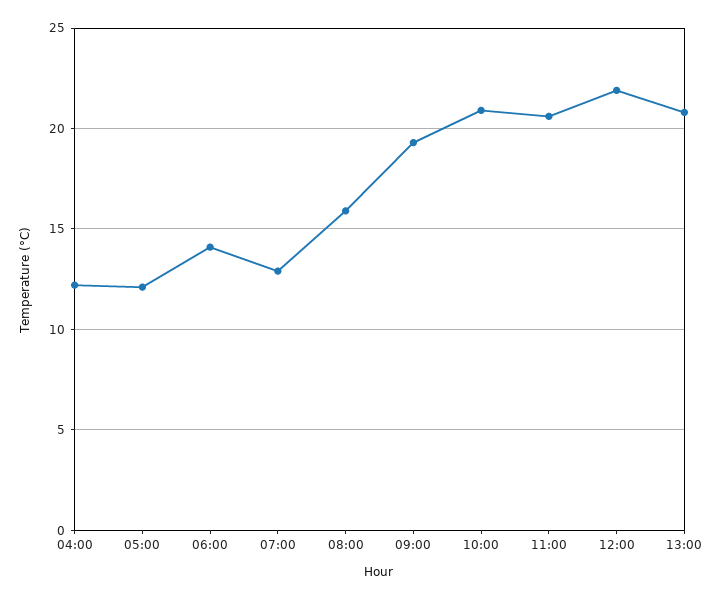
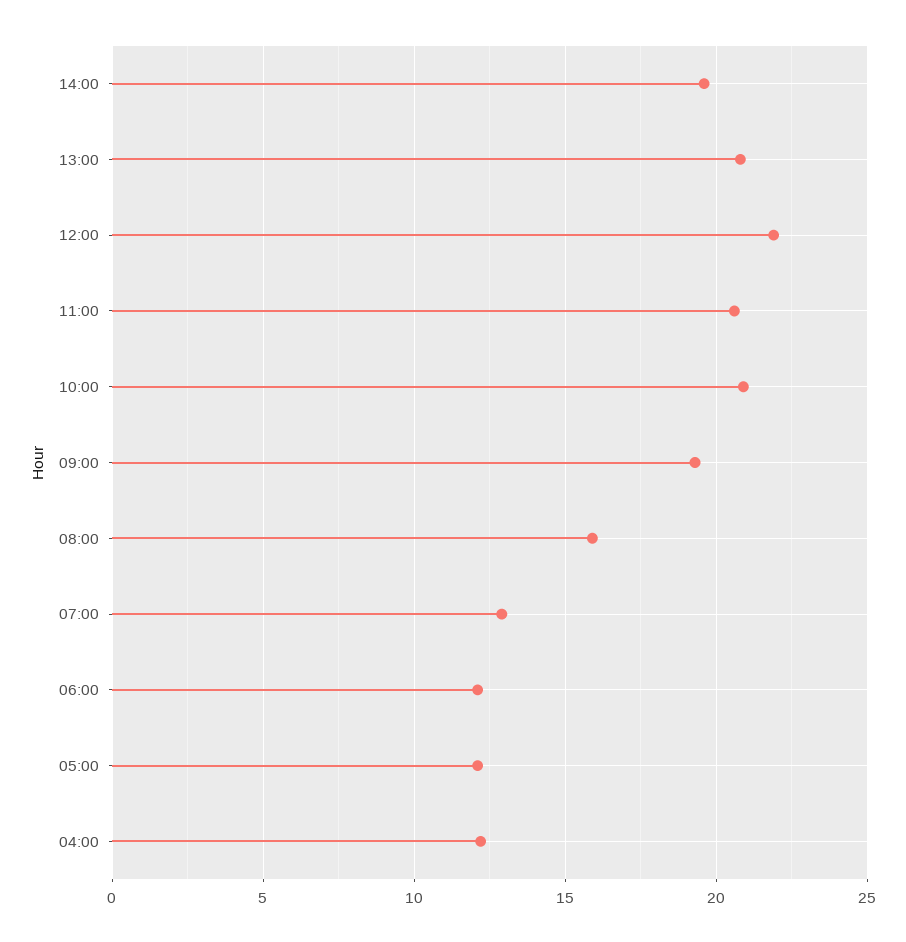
06:00: 14 -> 12
14:00: none -> 19.5

